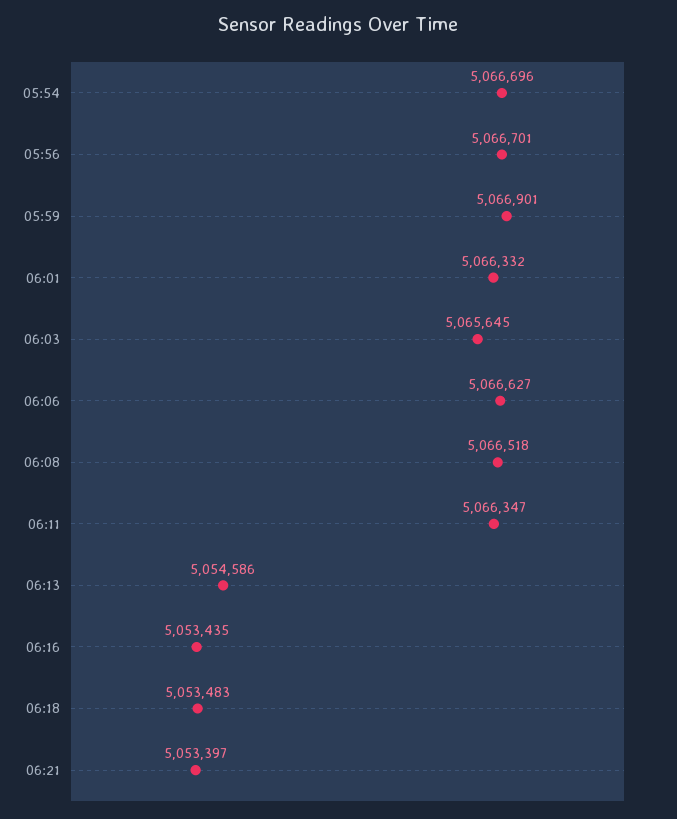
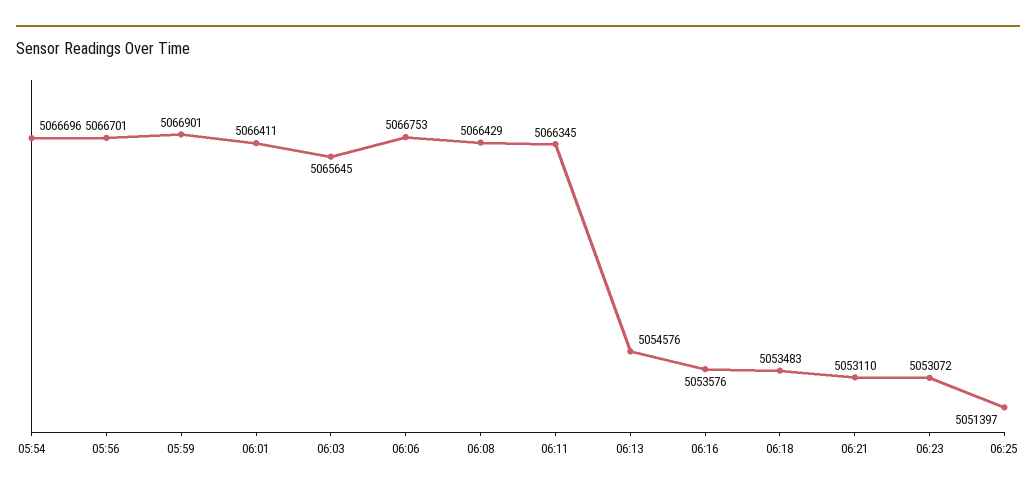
06:01: 5066332 -> 5066411
06:06: 5066627 -> 5066753
06:08: 5066518 -> 5066429
06:11: 5066347 -> 5066345
06:13: 5054586 -> 5054576
06:16: 5053435 -> 5053576
06:21: 5053397 -> 5053110
06:23: none -> 5053072
06:25: none -> 5051397

